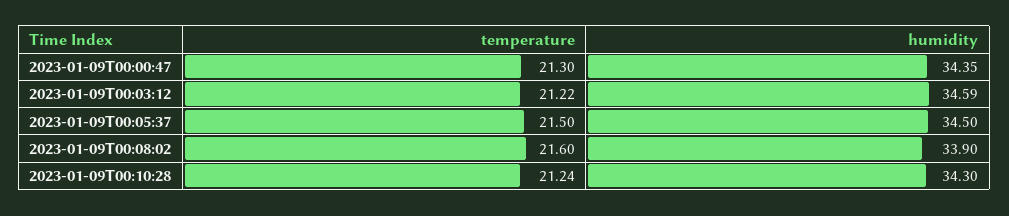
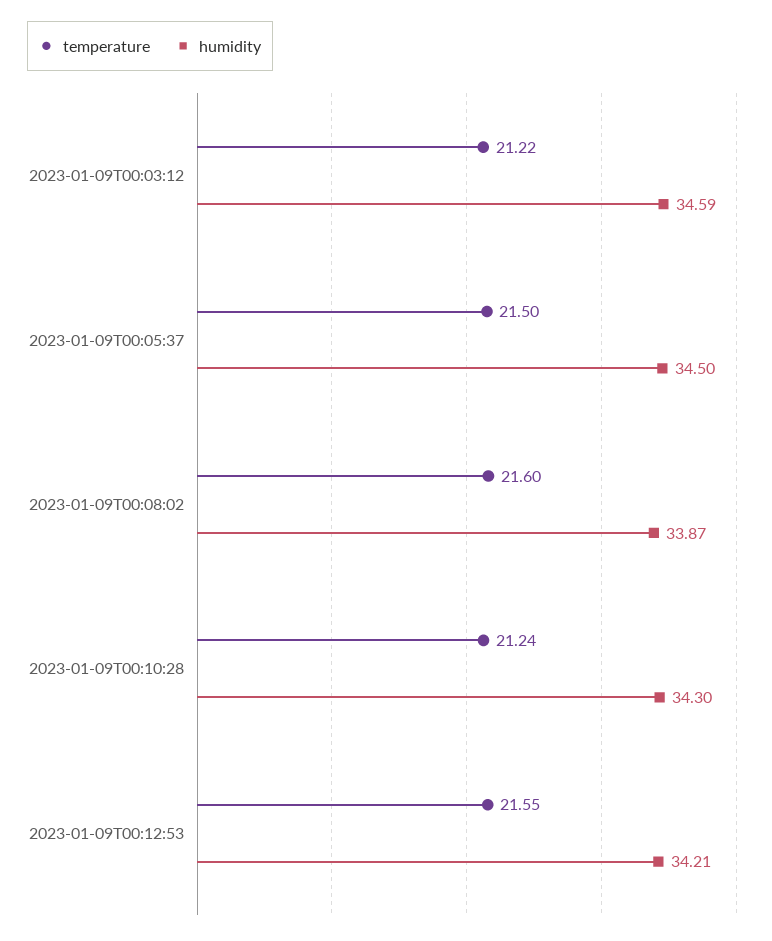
temperature, 2023-01-09T00:00:47: 21.3 -> none
humidity, 2023-01-09T00:00:47: 34.35 -> none
humidity, 2023-01-09T00:08:02: 33.9 -> 33.87
temperature, 2023-01-09T00:12:53: none -> 21.55
humidity, 2023-01-09T00:12:53: none -> 34.21

